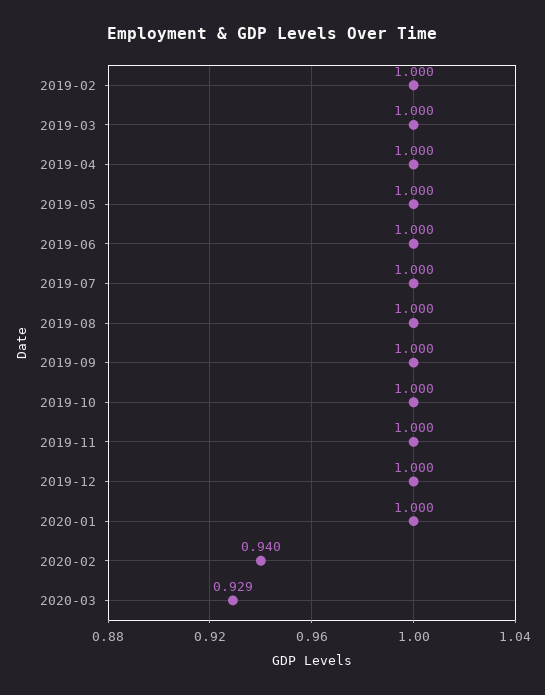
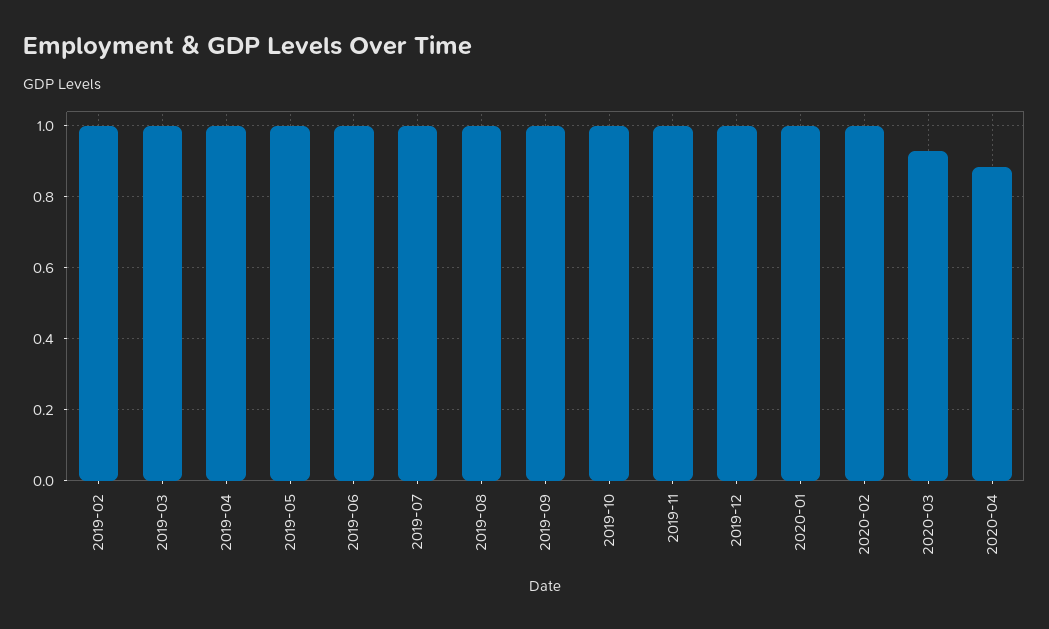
2020-02: 0.94 -> 1
2020-04: none -> 0.88

